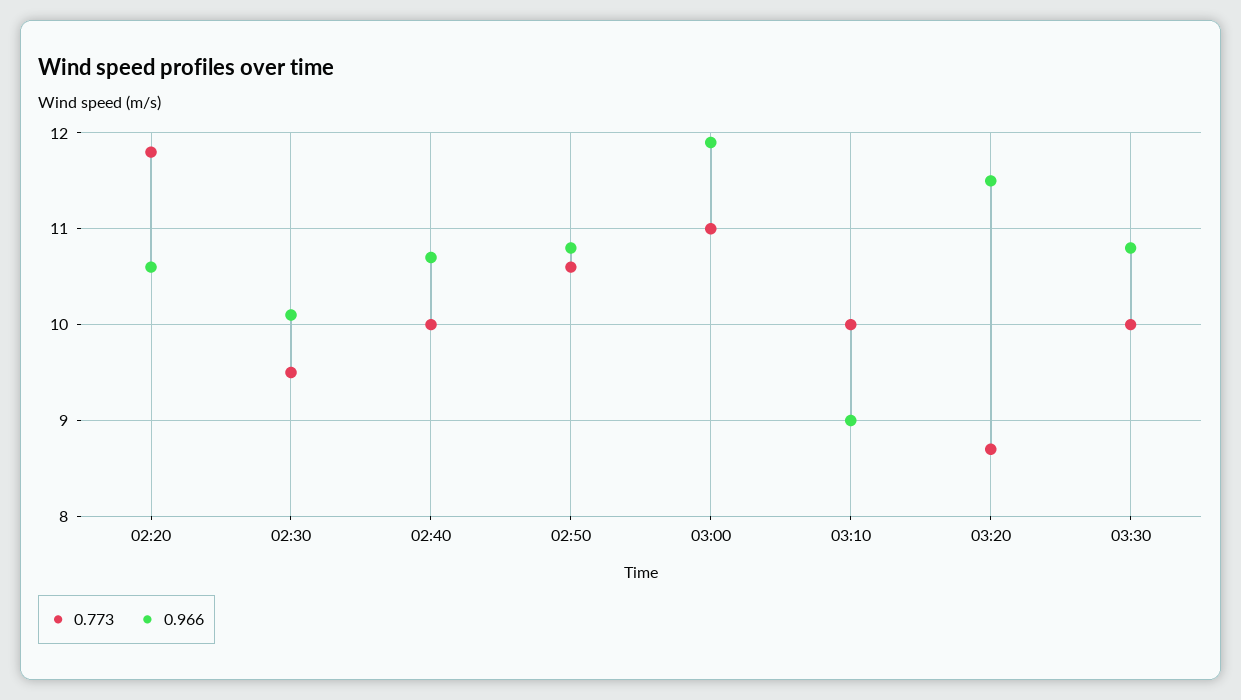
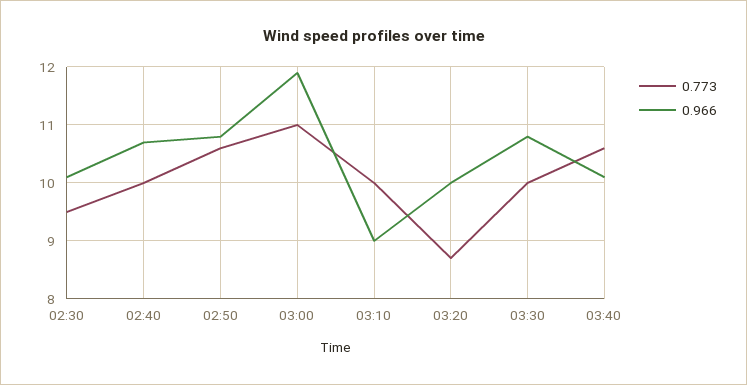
0.773, 02:20: 11.8 -> none
0.966, 02:20: 10.6 -> none
0.966, 03:20: 11.5 -> 10
0.773, 03:40: none -> 10.5
0.966, 03:40: none -> 10

